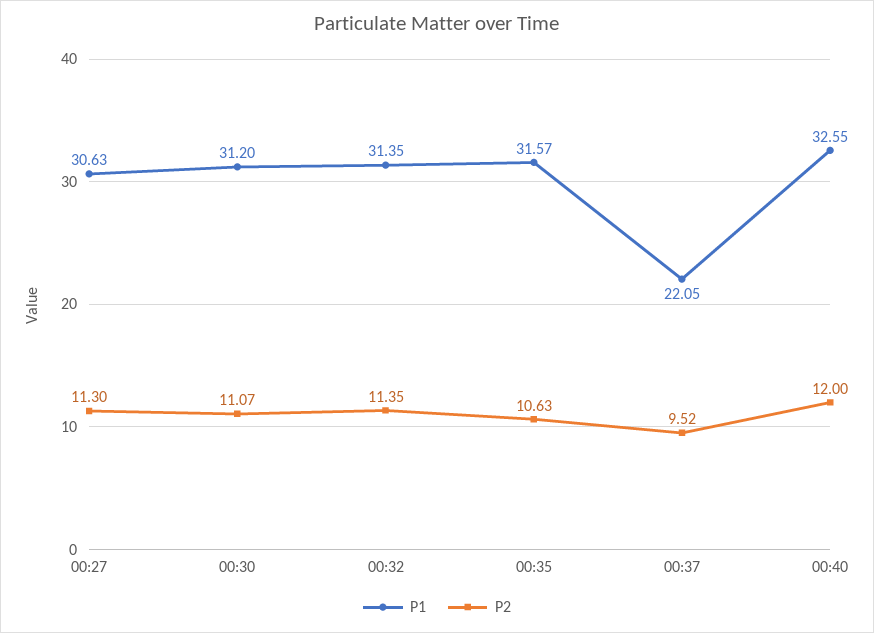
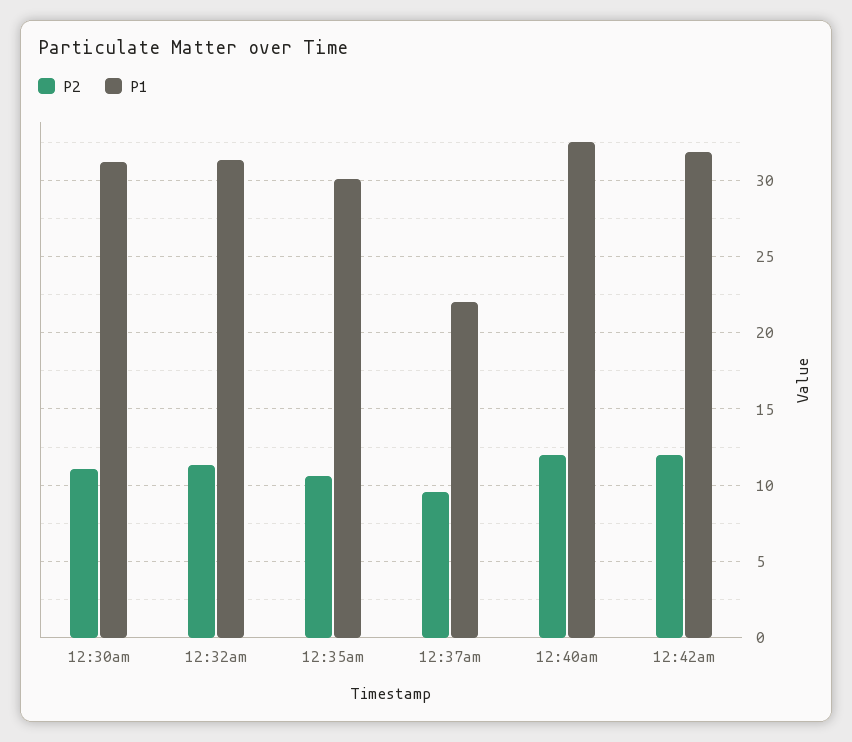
P1, 00:27: 30.63 -> none
P2, 00:27: 11.3 -> none
P1, 00:35: 31.57 -> 30
P2, 12:42am: none -> 12
P1, 12:42am: none -> 32

